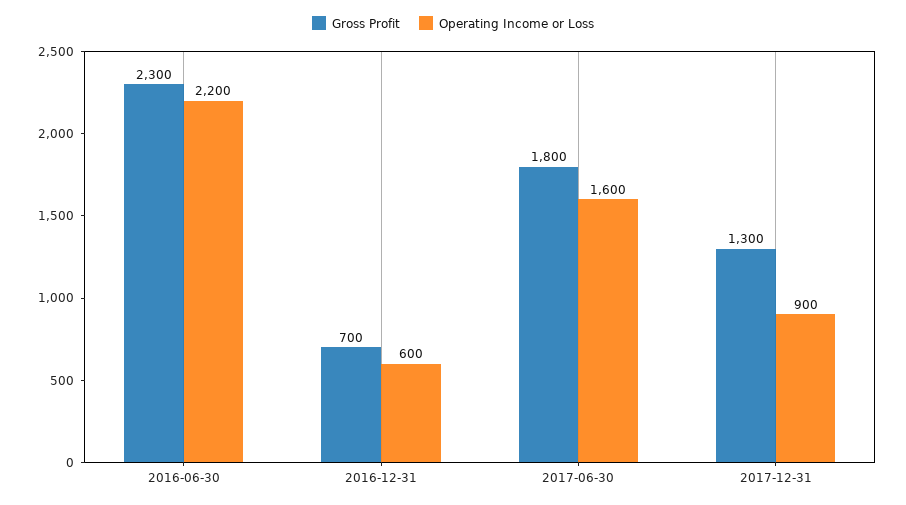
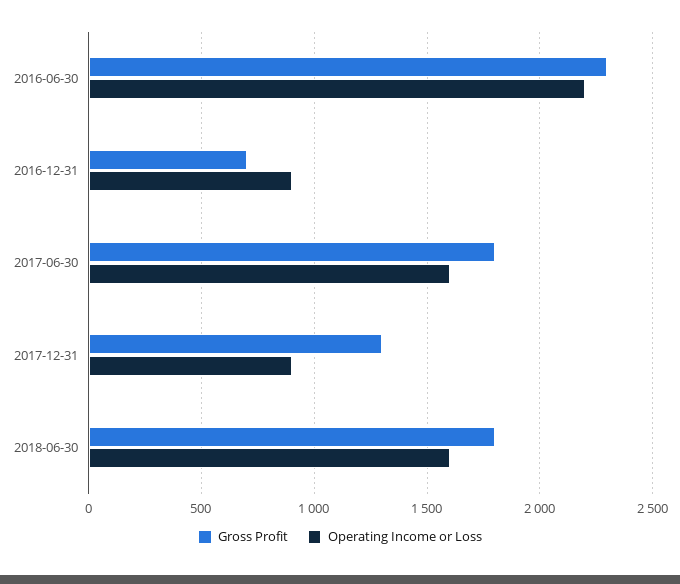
Operating Income or Loss, 2016-12-31: 600 -> 900
Gross Profit, 2018-06-30: none -> 1800
Operating Income or Loss, 2018-06-30: none -> 1600

